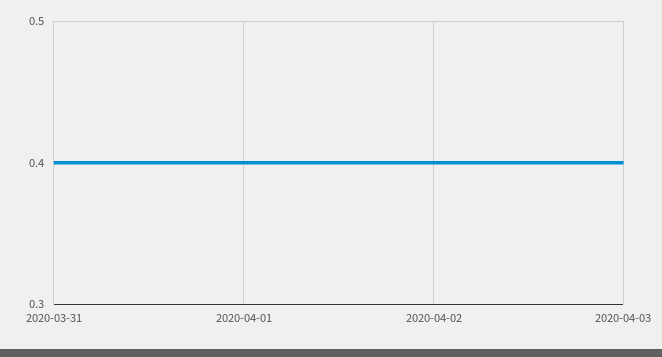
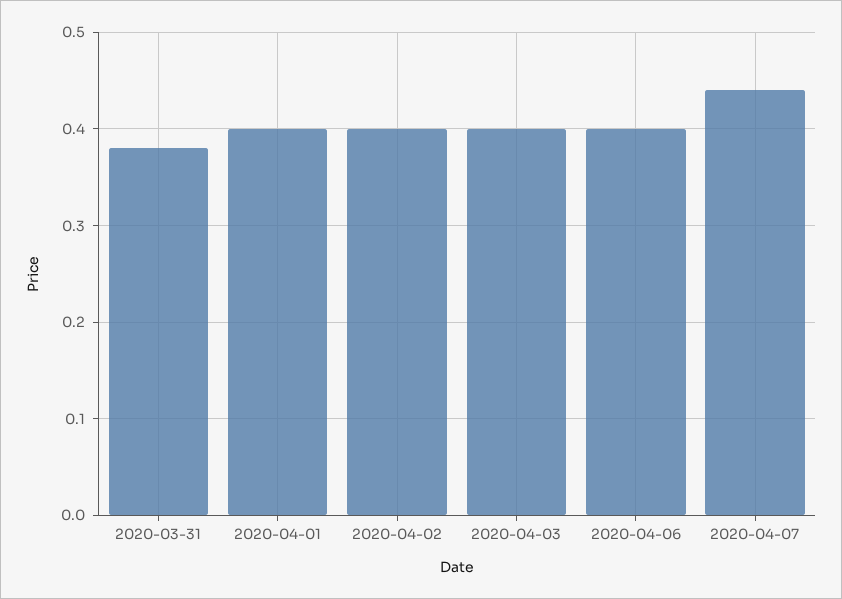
2020-03-31: 0.4 -> 0.38
2020-04-06: none -> 0.4
2020-04-07: none -> 0.44

